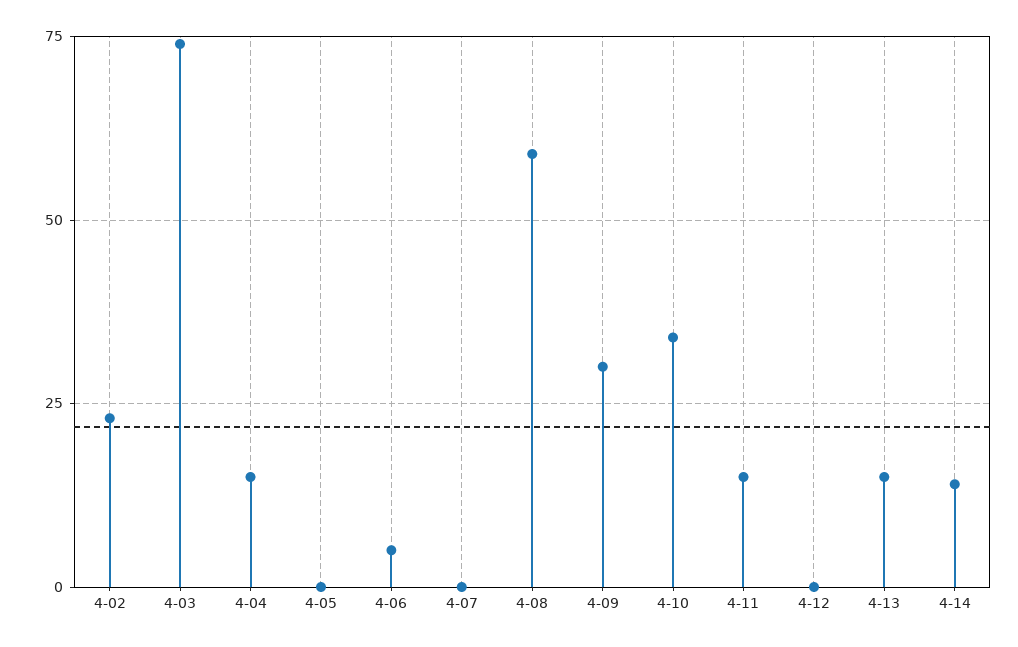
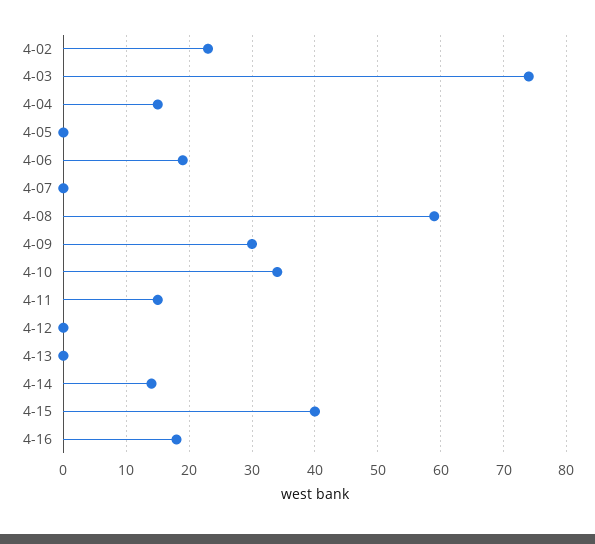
4-06: 5 -> 19
4-13: 15 -> 0
4-15: none -> 40
4-16: none -> 18

